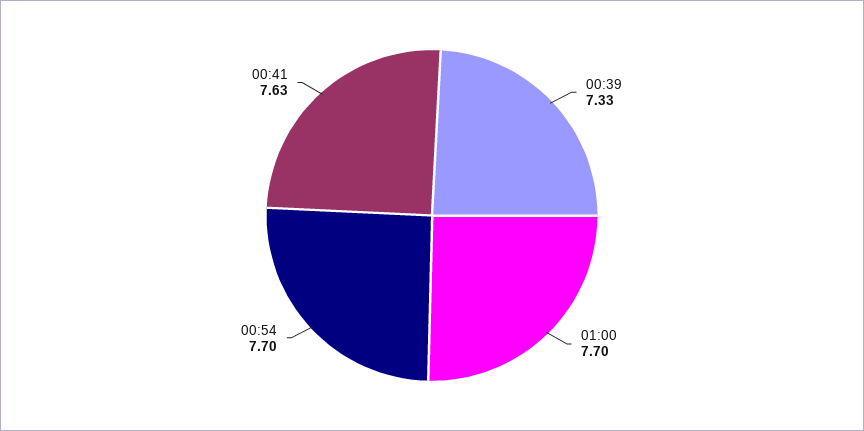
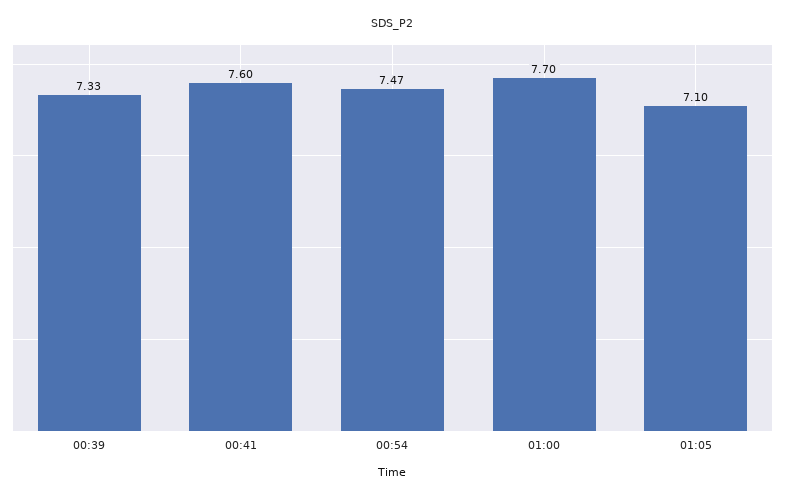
00:54: 7.7 -> 7.47
00:41: 7.63 -> 7.6
01:05: none -> 7.1

